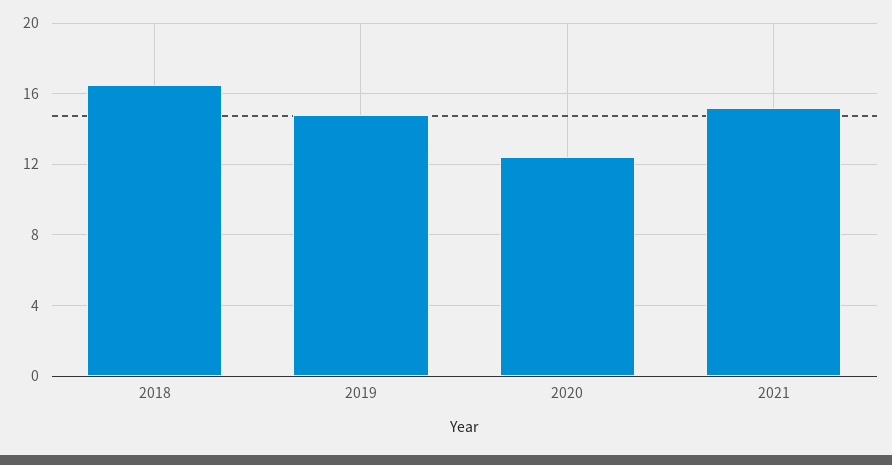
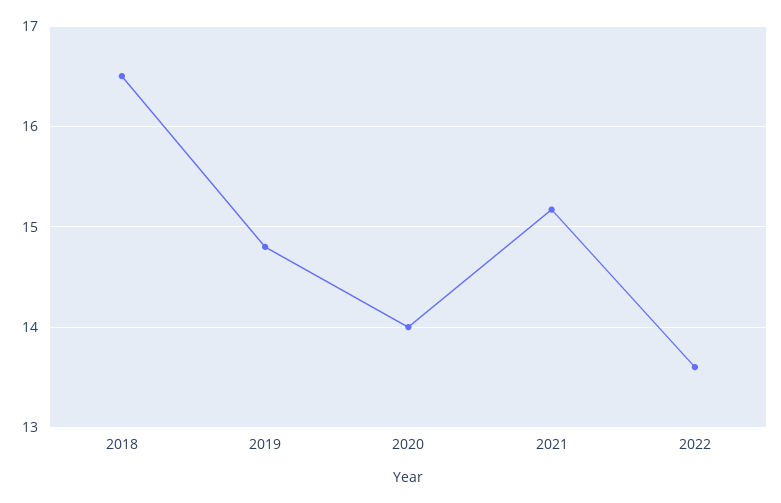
2020: 12.5 -> 14
2022: none -> 13.6

